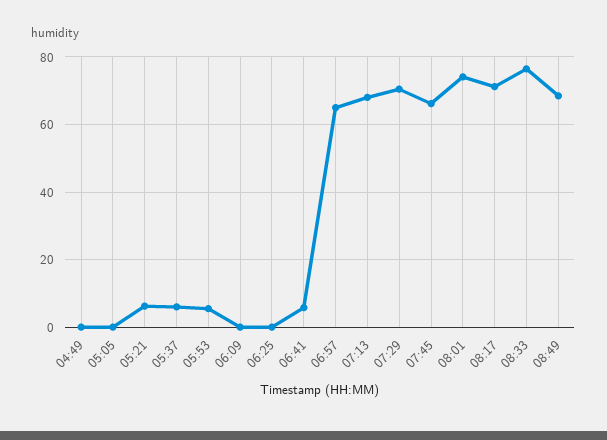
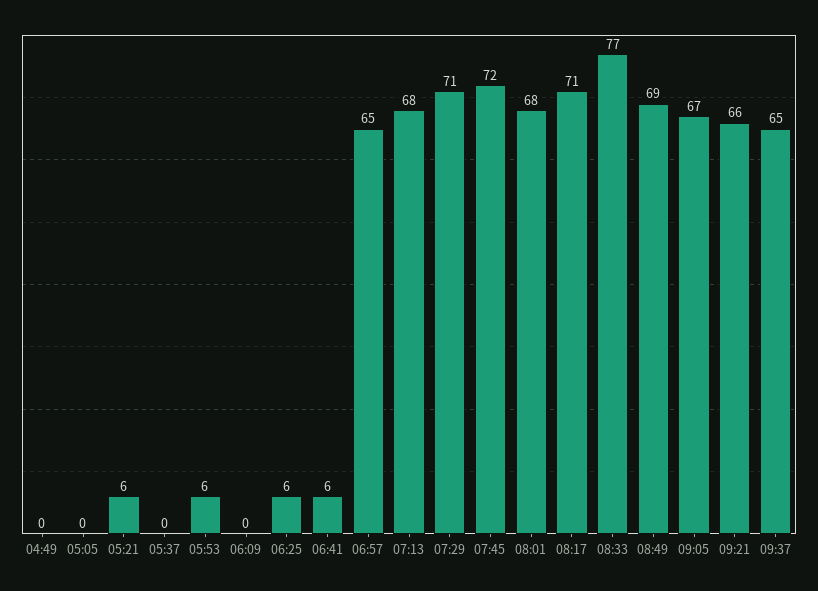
05:37: 6 -> 0
06:25: 0 -> 6
07:45: 66 -> 72
08:01: 74 -> 68
09:05: none -> 67
09:21: none -> 66
09:37: none -> 65

